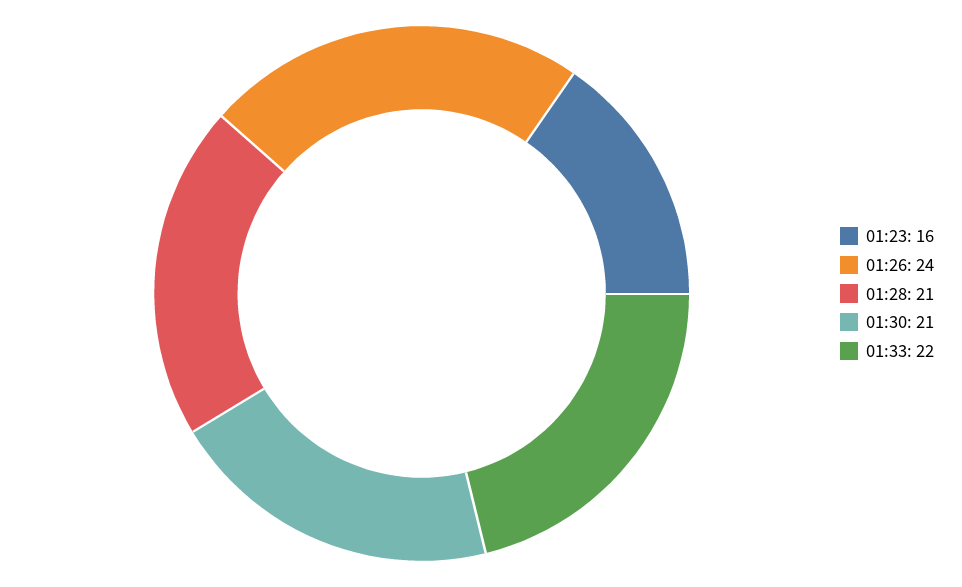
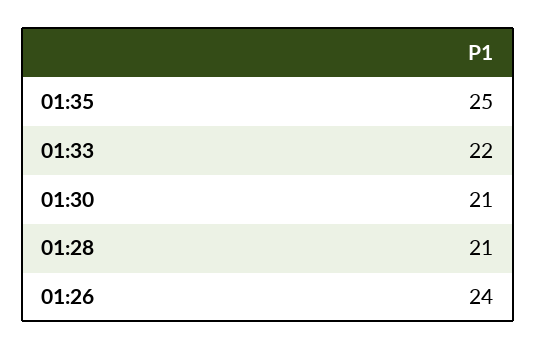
01:23: 16 -> none
01:35: none -> 25

